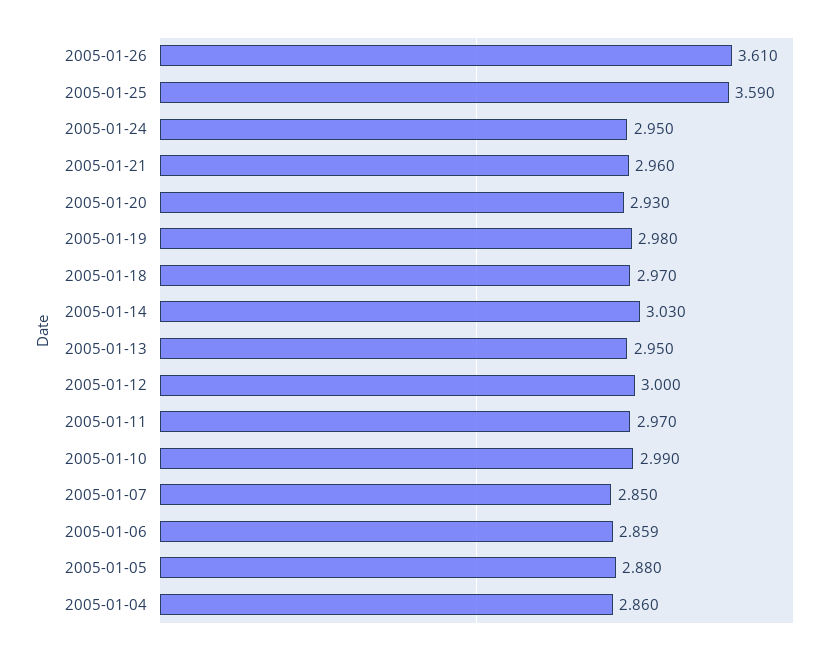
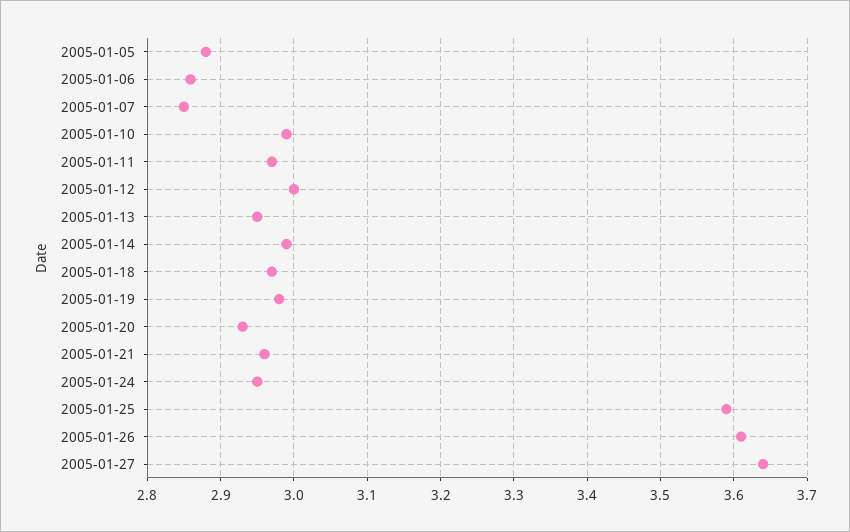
2005-01-14: 3.03 -> 2.99
2005-01-04: 2.86 -> none
2005-01-27: none -> 3.64

